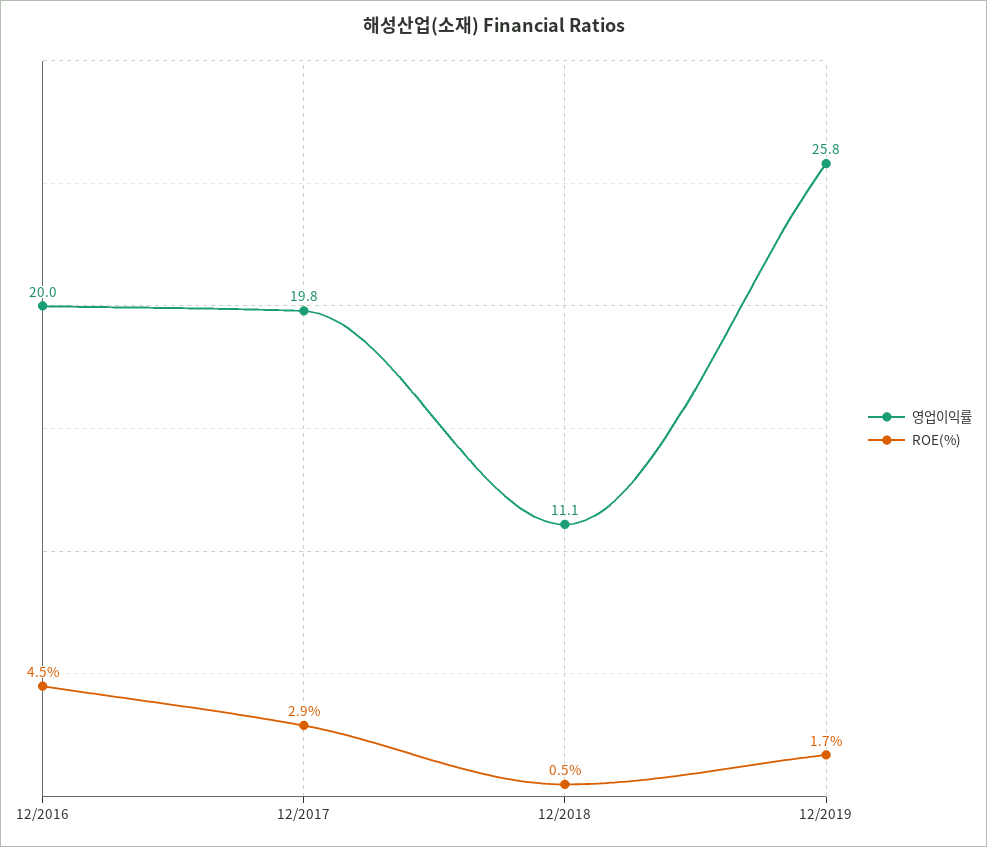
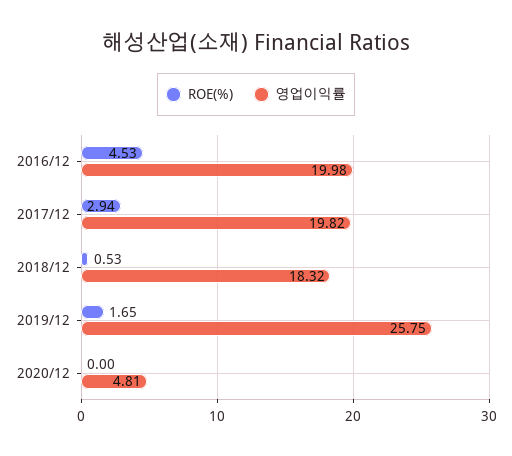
영업이익률, 12/2018: 11.1 -> 18.32
ROE(%), 2020/12: none -> 0
영업이익률, 2020/12: none -> 4.81

